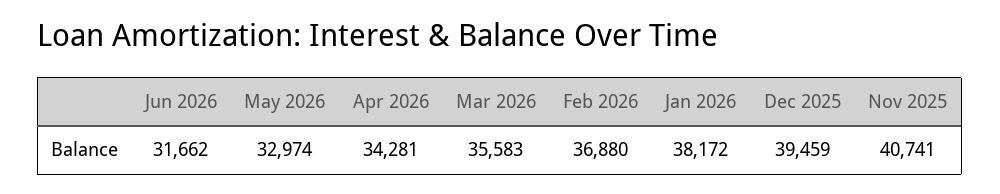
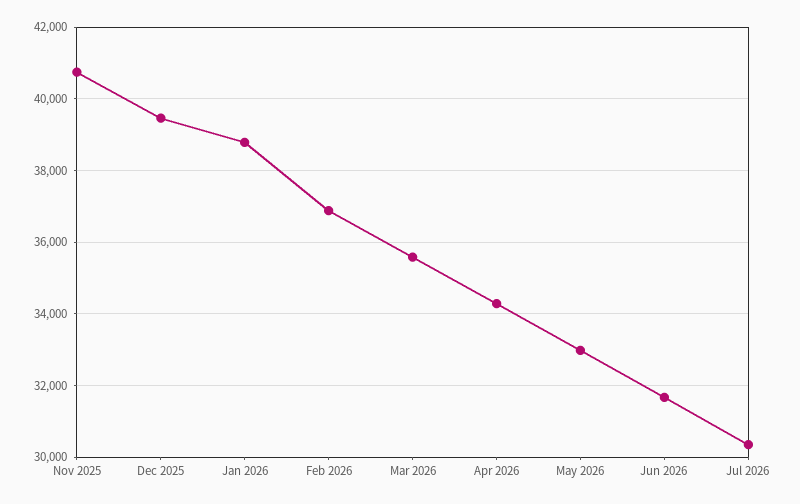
Jan 2026: 38172 -> 38800
Jul 2026: none -> 30400

